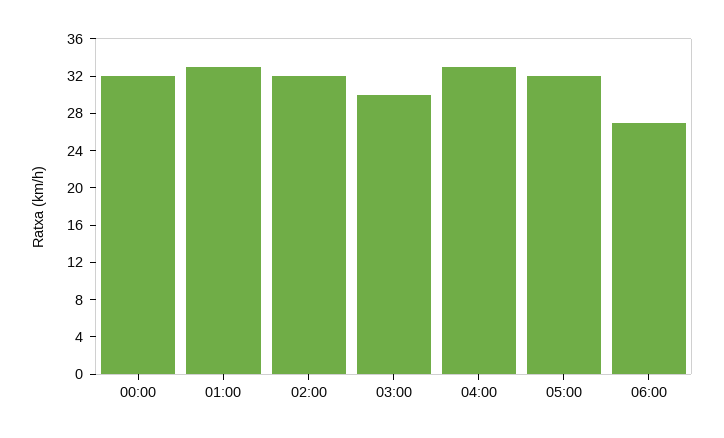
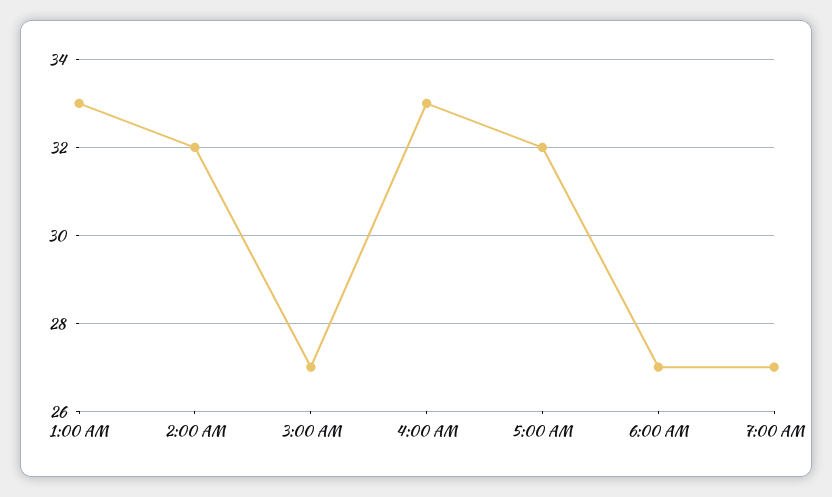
00:00: 32 -> none
03:00: 30 -> 27
7:00 AM: none -> 27

